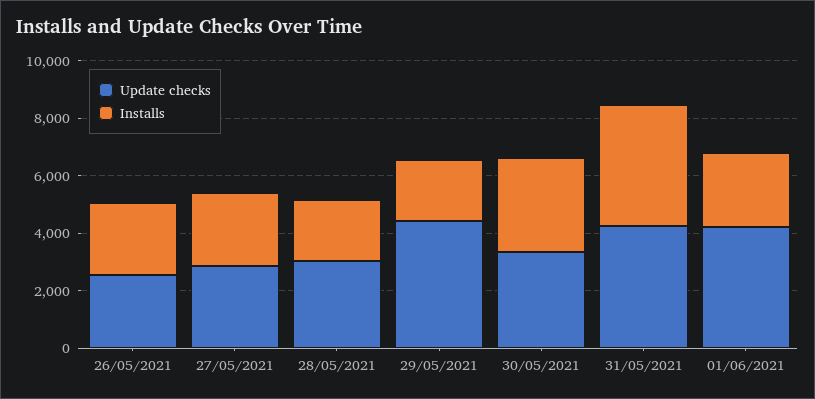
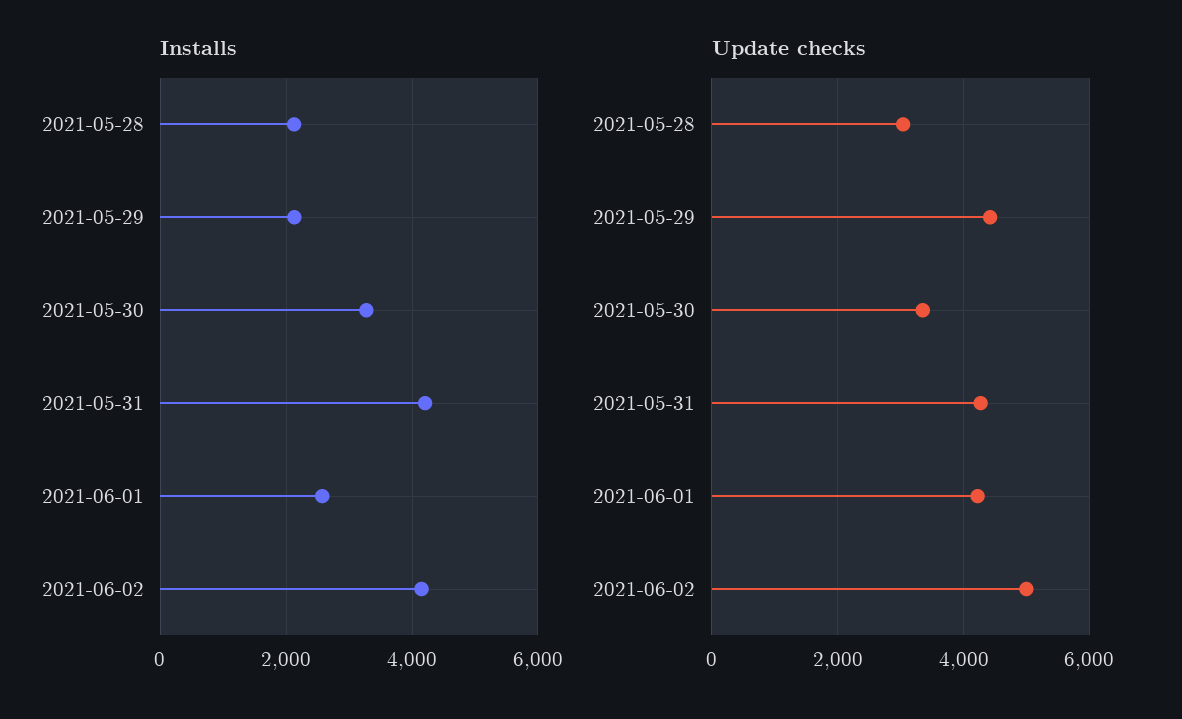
Update checks, 26/05/2021: 2500 -> none
Installs, 26/05/2021: 2500 -> none
Update checks, 27/05/2021: 3000 -> none
Installs, 27/05/2021: 2500 -> none
Installs, 2021-06-02: none -> 4200
Update checks, 2021-06-02: none -> 5000

